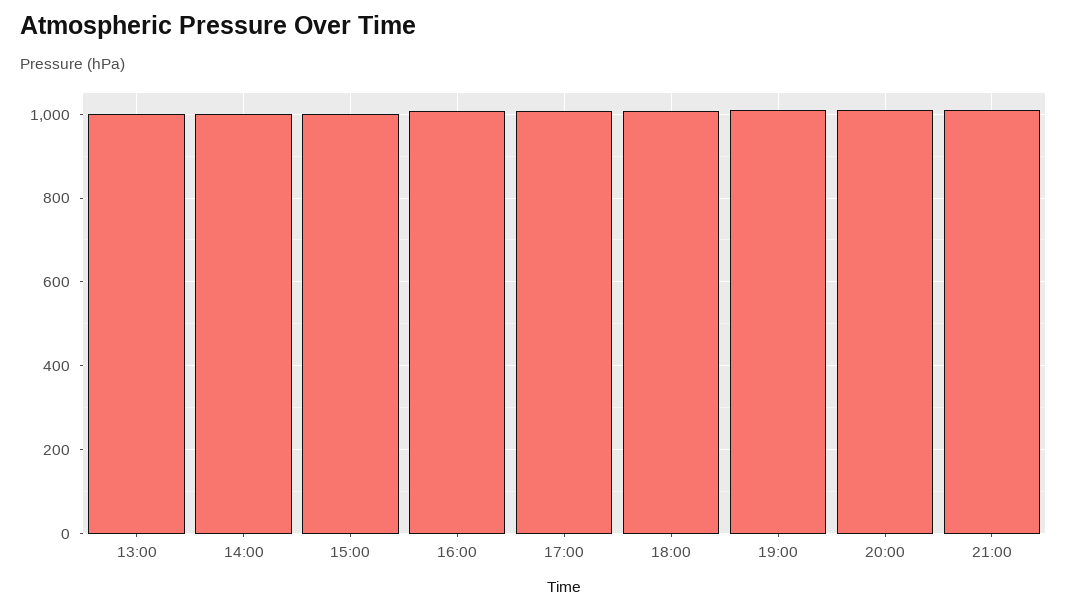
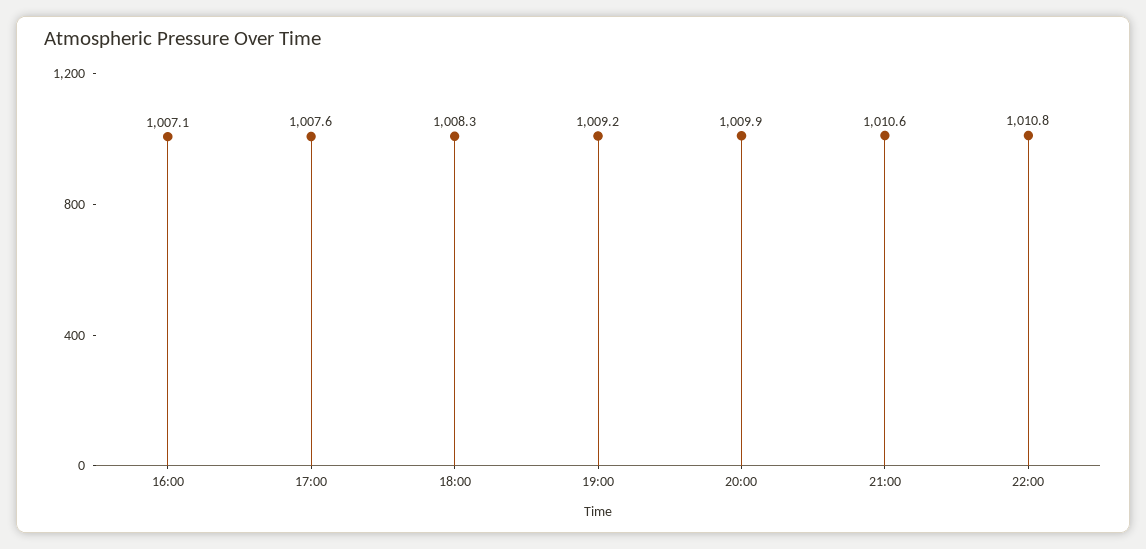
13:00: 1000 -> none
14:00: 1000 -> none
15:00: 1000 -> none
22:00: none -> 1010.8

